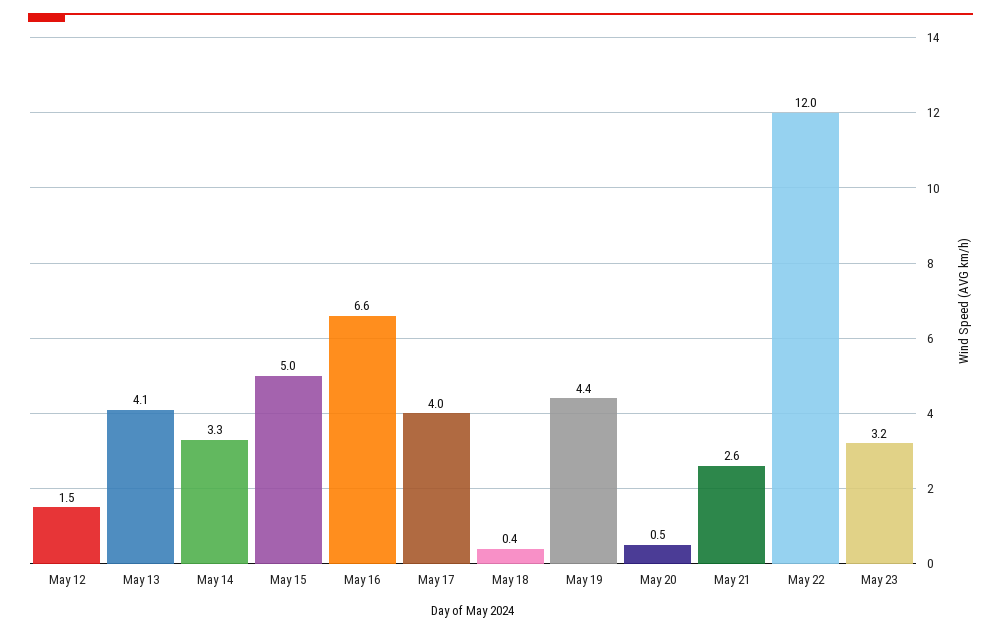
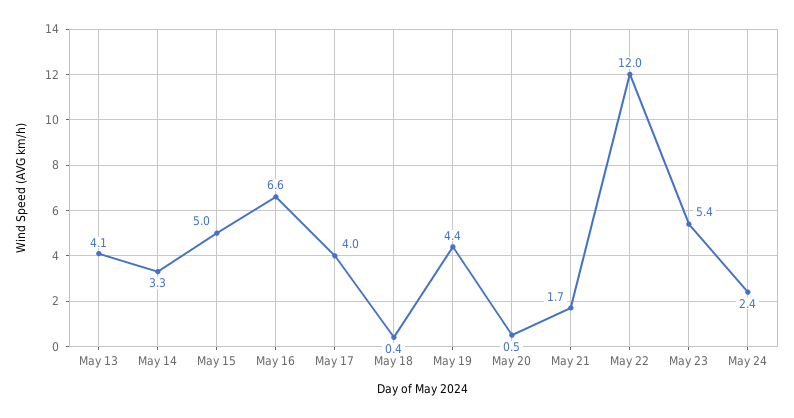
May 12: 1.5 -> none
May 21: 2.6 -> 1.7
May 23: 3.2 -> 5.4
May 24: none -> 2.4

